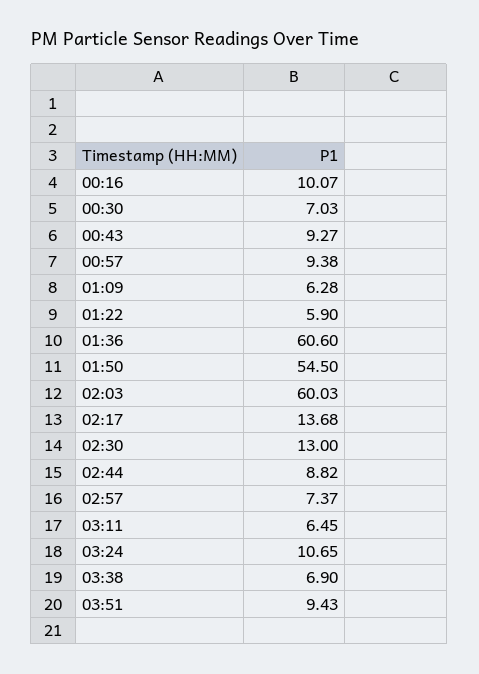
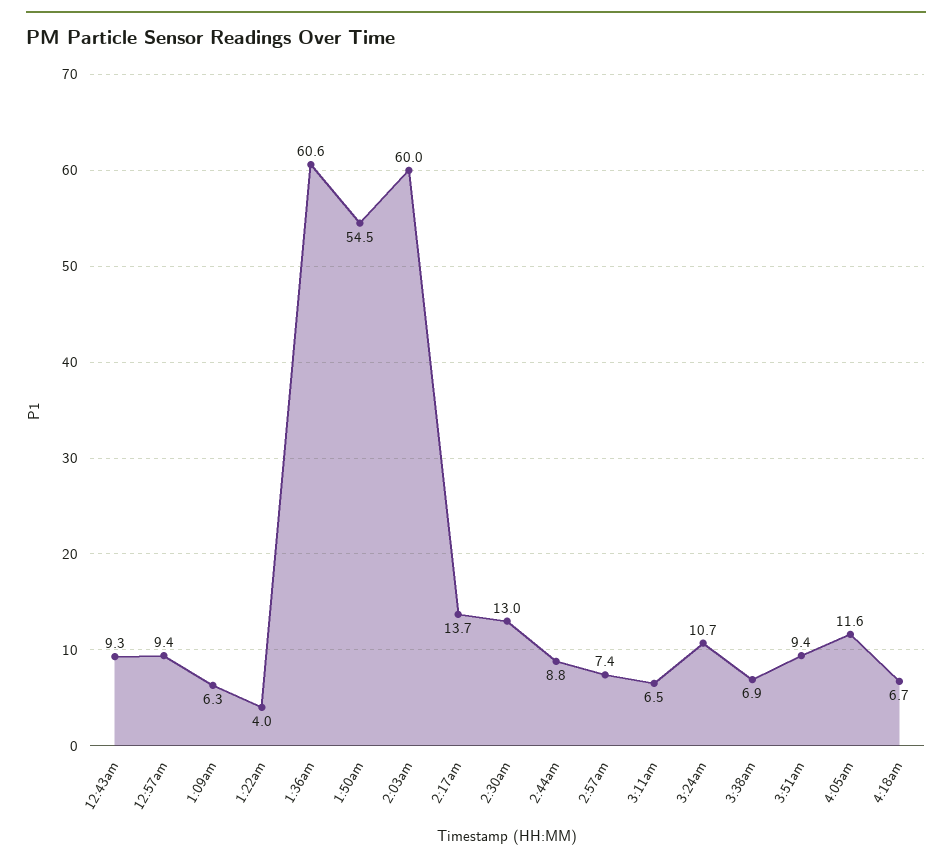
00:16: 10.07 -> none
00:30: 7.03 -> none
01:22: 5.9 -> 4
4:05am: none -> 11.6
4:18am: none -> 6.7

